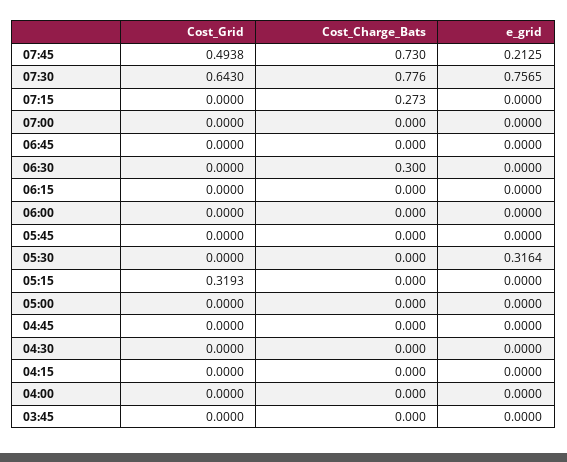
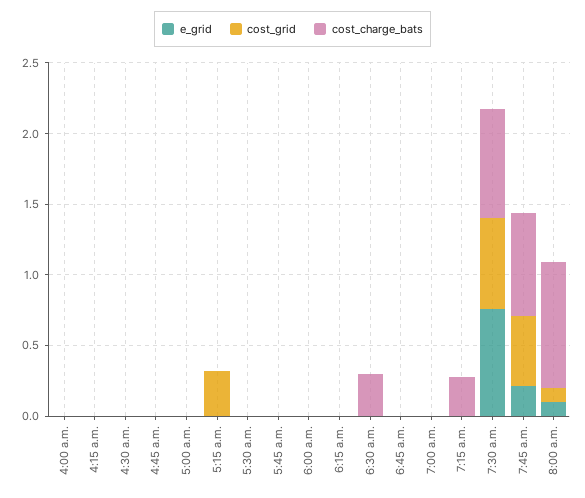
e_grid, 05:30: 0.3164 -> 0
Cost_Grid, 03:45: 0 -> none
Cost_Charge_Bats, 03:45: 0 -> none
e_grid, 03:45: 0 -> none
e_grid, 8:00 a.m.: none -> 0.1
Cost_Grid, 8:00 a.m.: none -> 0.1
Cost_Charge_Bats, 8:00 a.m.: none -> 0.9

